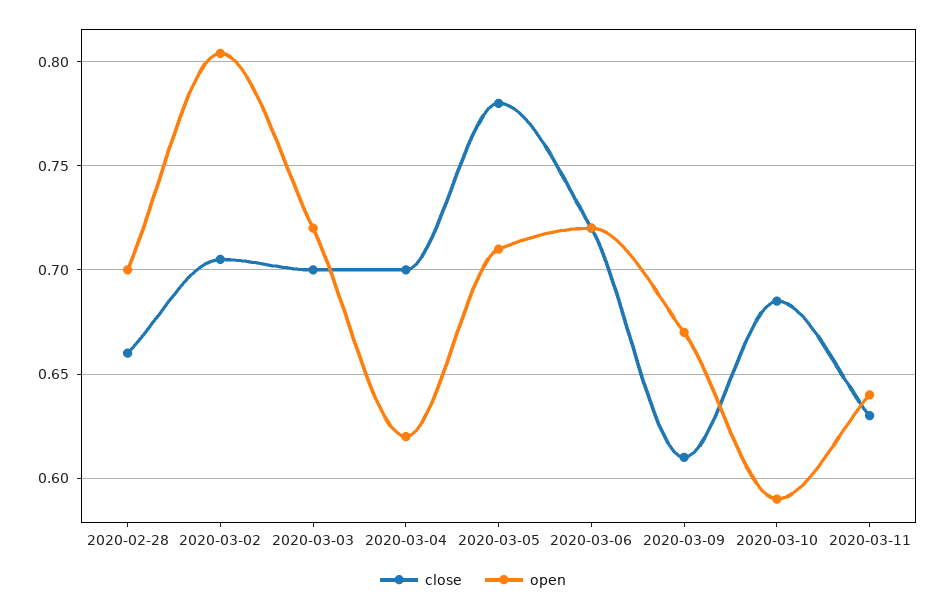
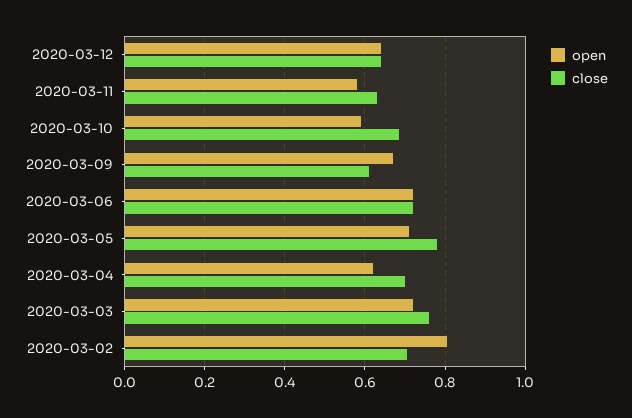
close, 2020-02-28: 0.66 -> none
open, 2020-02-28: 0.7 -> none
close, 2020-03-03: 0.7 -> 0.76
open, 2020-03-11: 0.64 -> 0.58
open, 2020-03-12: none -> 0.64
close, 2020-03-12: none -> 0.64

